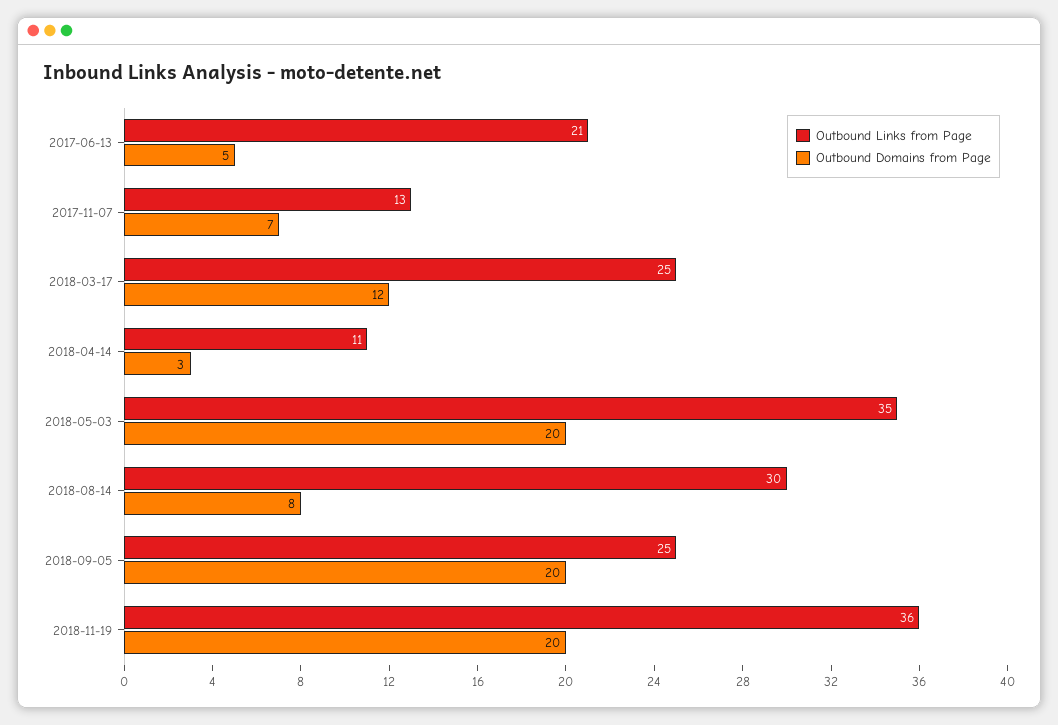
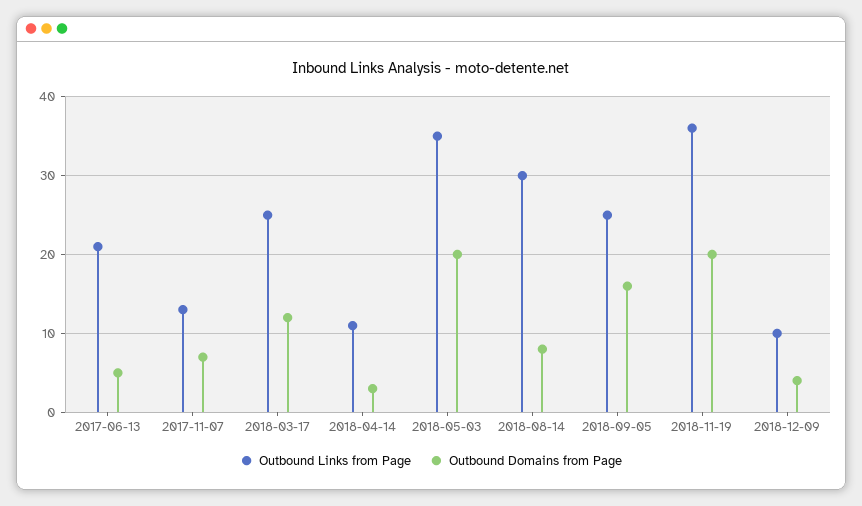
Outbound Domains from Page, 2018-09-05: 20 -> 16
Outbound Links from Page, 2018-12-09: none -> 10
Outbound Domains from Page, 2018-12-09: none -> 4

